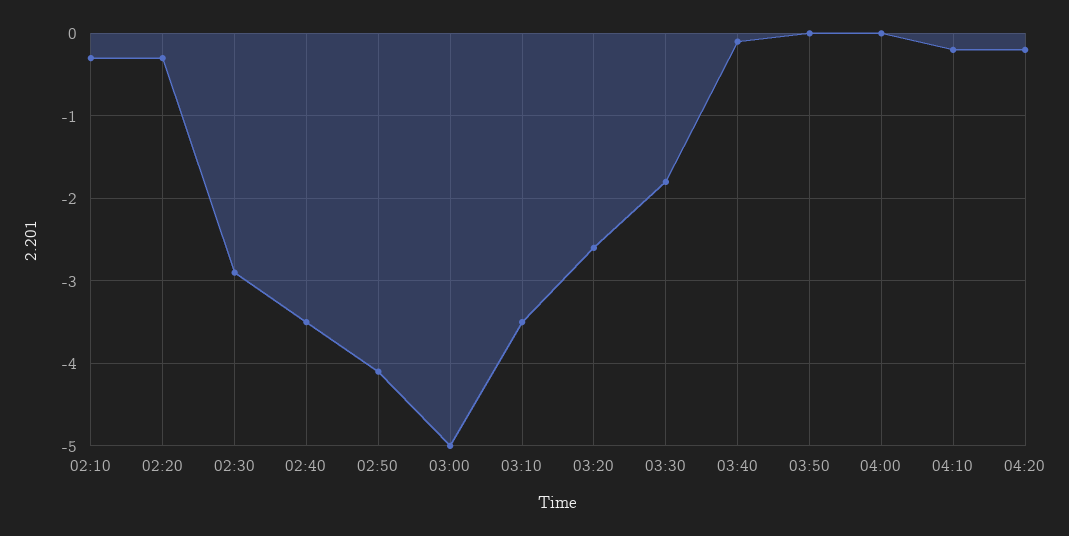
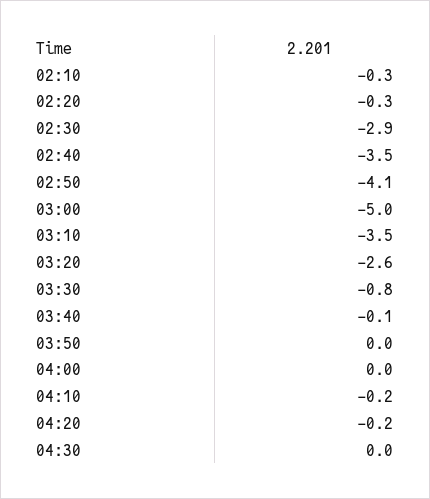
03:30: -1.8 -> -0.8
04:30: none -> 0

